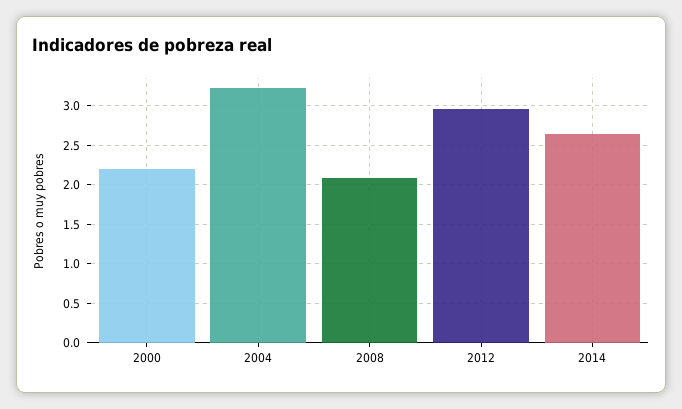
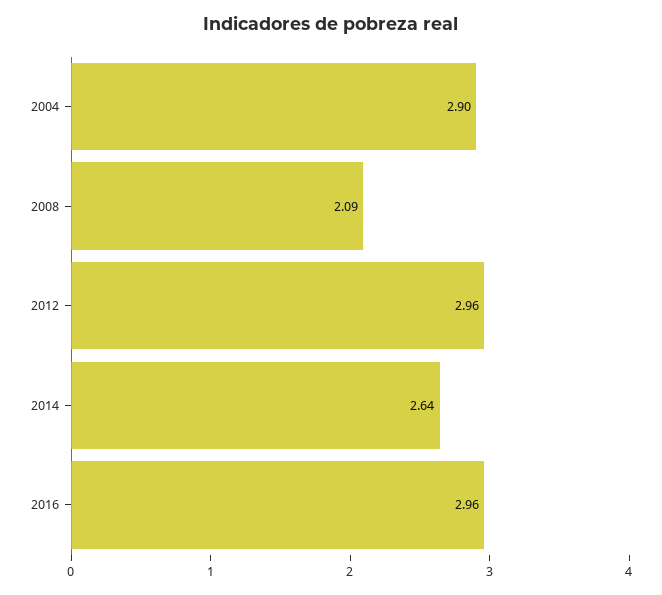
2000: 2.2 -> none
2004: 3.2 -> 2.9
2016: none -> 2.96

